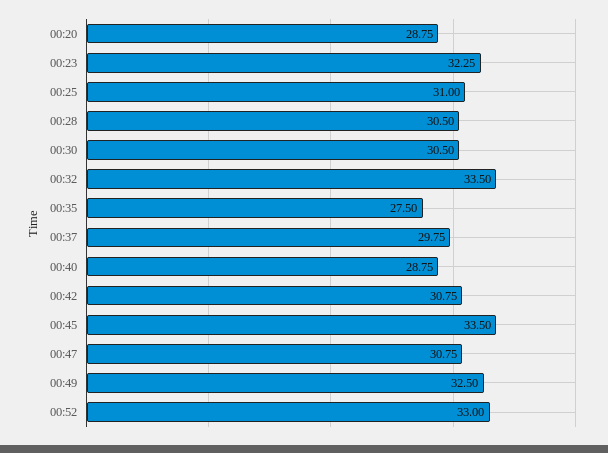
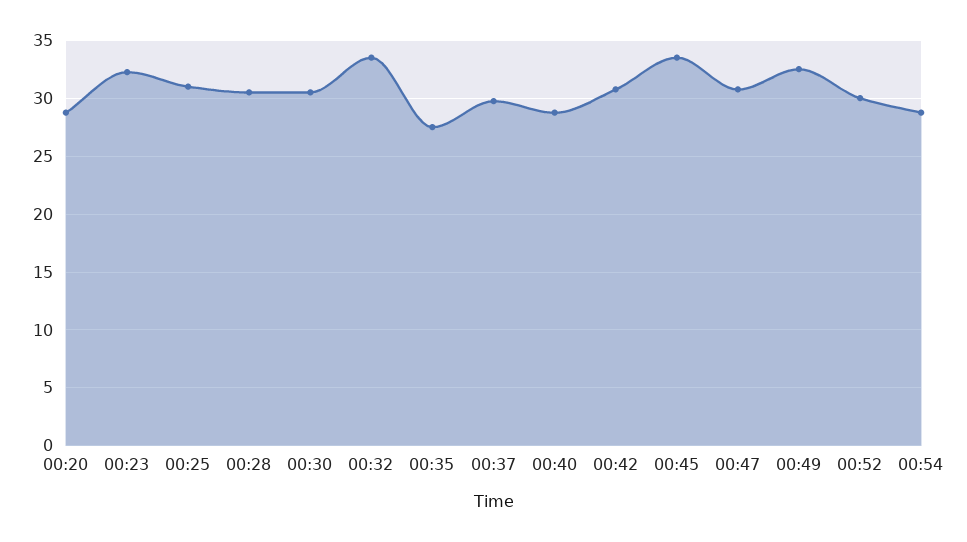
00:52: 33 -> 30
00:54: none -> 29

